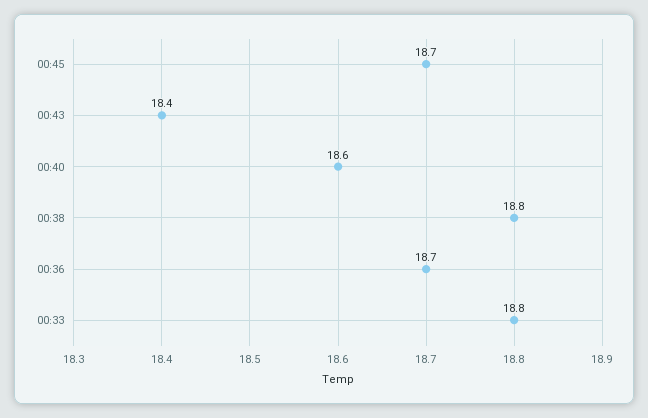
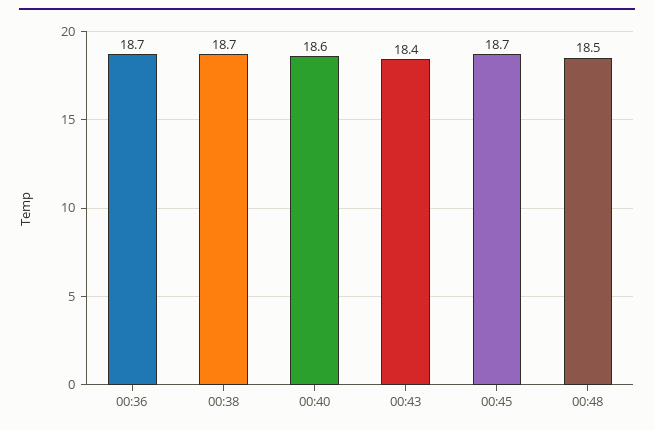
00:38: 18.8 -> 18.7
00:33: 18.8 -> none
00:48: none -> 18.5

